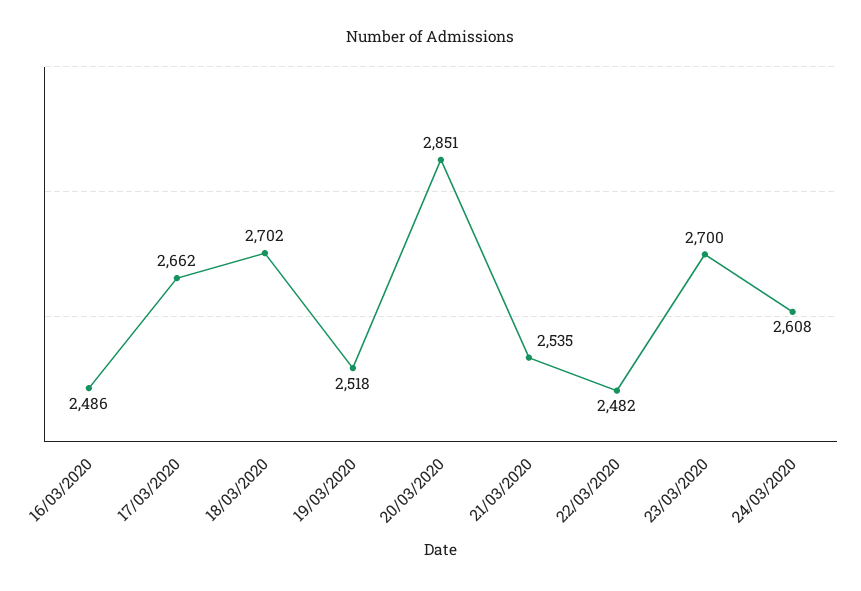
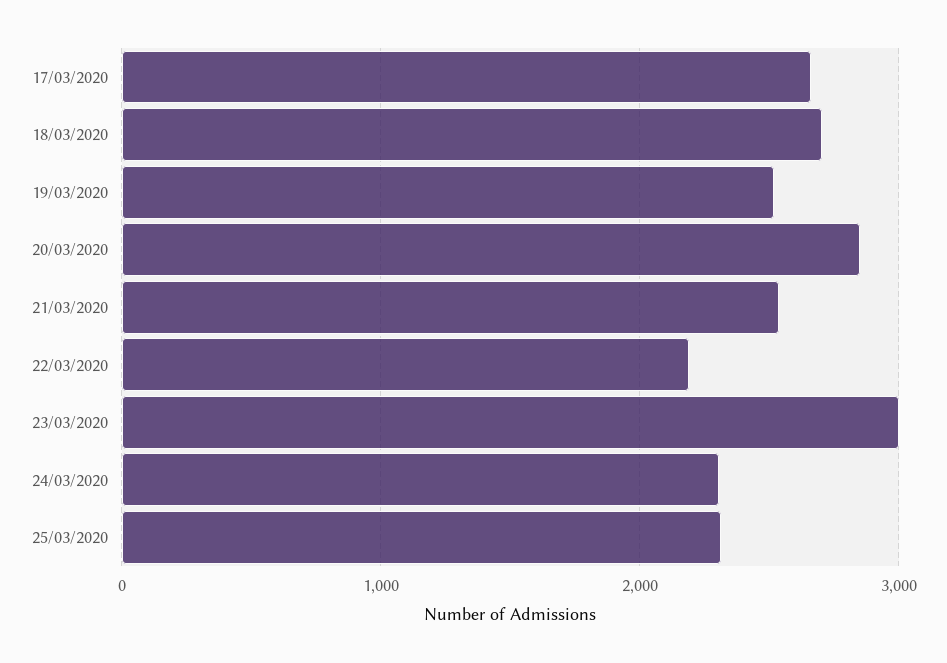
16/03/2020: 2486 -> none
22/03/2020: 2482 -> 2200
23/03/2020: 2700 -> 3000
24/03/2020: 2608 -> 2300
25/03/2020: none -> 2300

